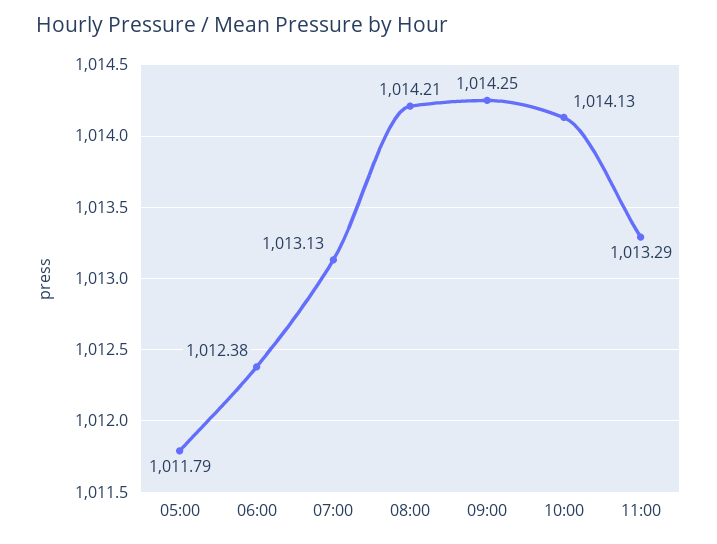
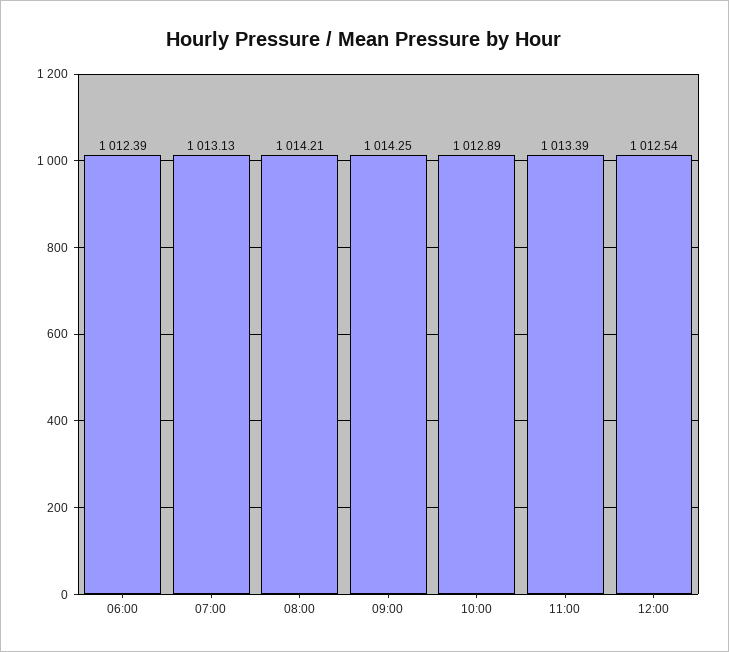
05:00: 1011.79 -> none
06:00: 1012.38 -> 1012.39
10:00: 1014.13 -> 1012.89
11:00: 1013.29 -> 1013.39
12:00: none -> 1012.54

